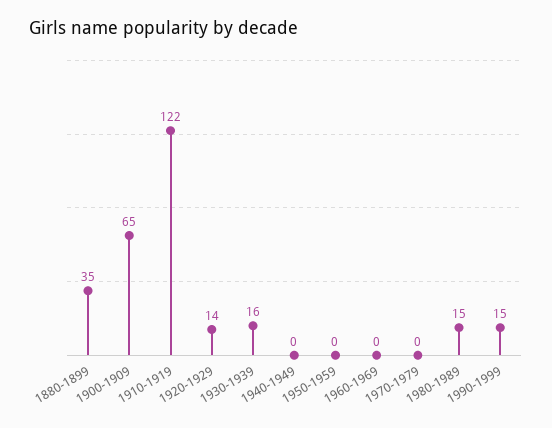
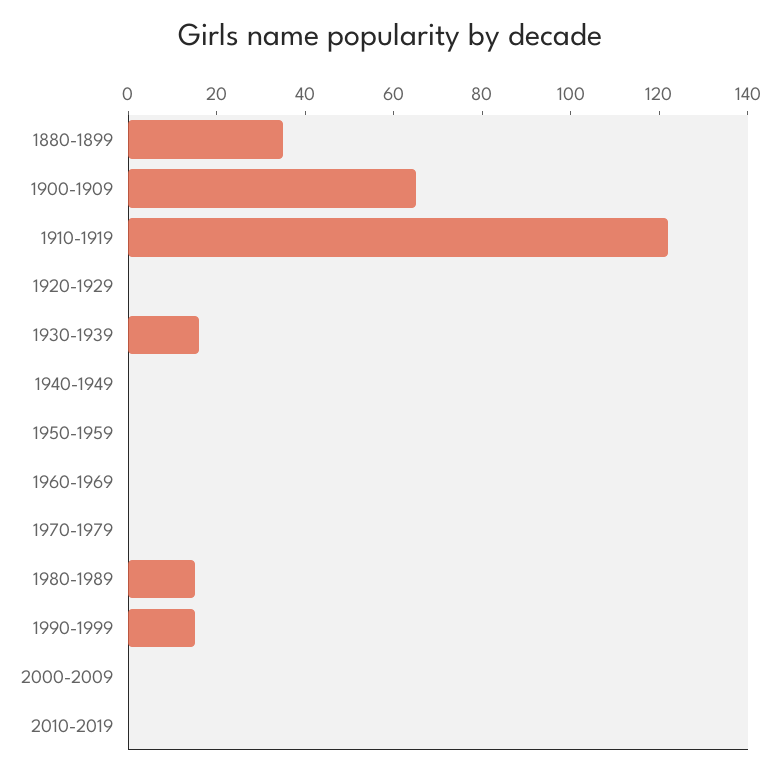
1920-1929: 14 -> 0
2000-2009: none -> 0
2010-2019: none -> 0

